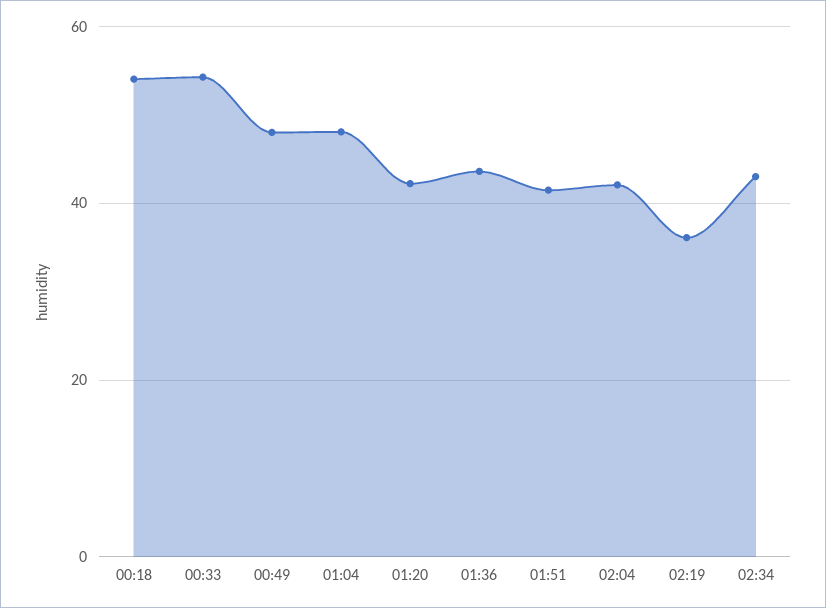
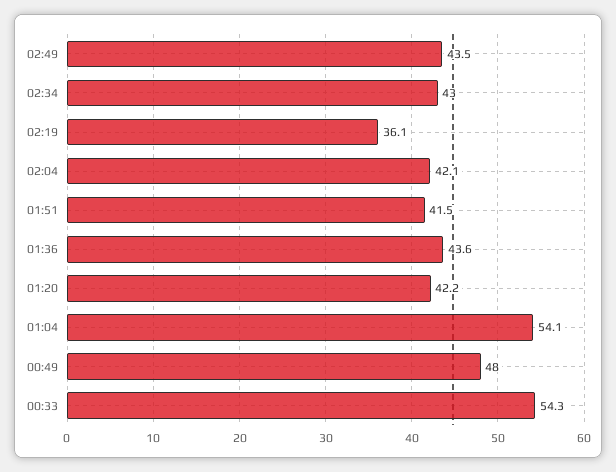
00:18: 54 -> none
01:04: 48 -> 54.1
02:49: none -> 43.5

